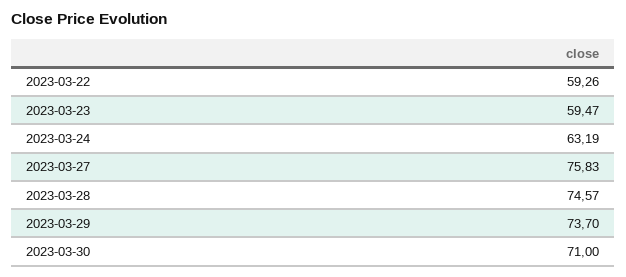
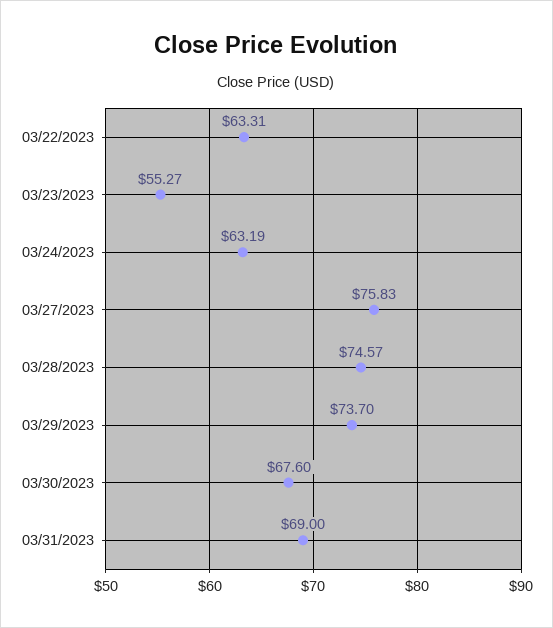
2023-03-22: 59.26 -> 63.31
2023-03-23: 59.47 -> 55.27
2023-03-30: 71 -> 67.6
03/31/2023: none -> 69

